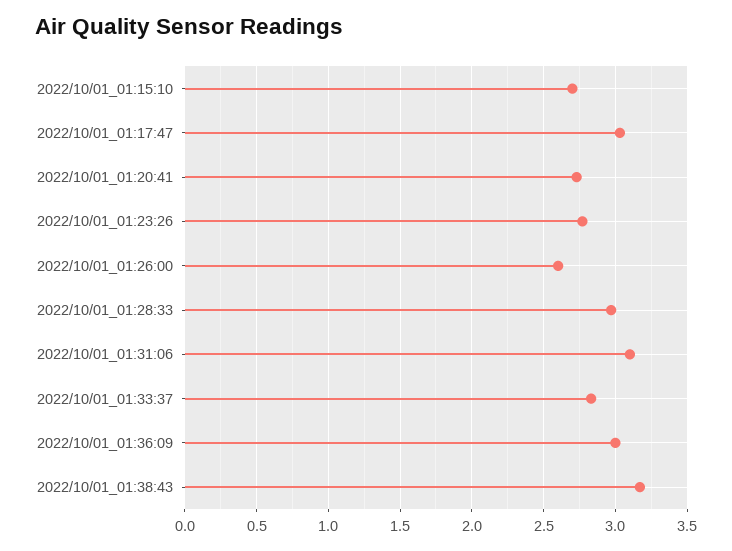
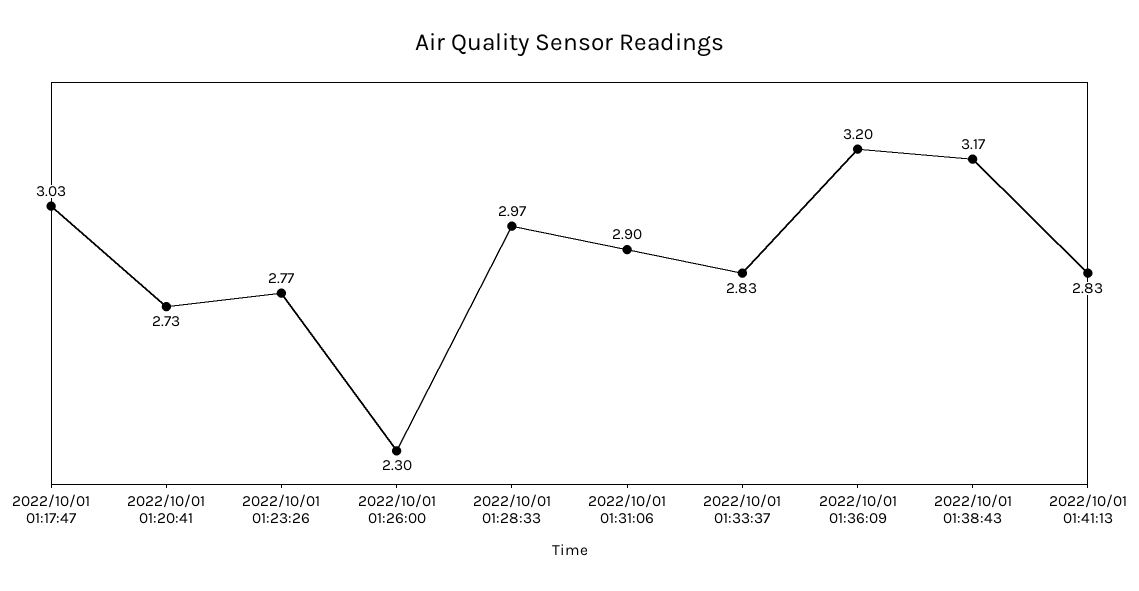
2022/10/01_01:15:10: 2.7 -> none
2022/10/01_01:26:00: 2.6 -> 2.3
2022/10/01_01:31:06: 3.1 -> 2.9
2022/10/01_01:36:09: 3 -> 3.2
2022/10/01 01:41:13: none -> 2.83

